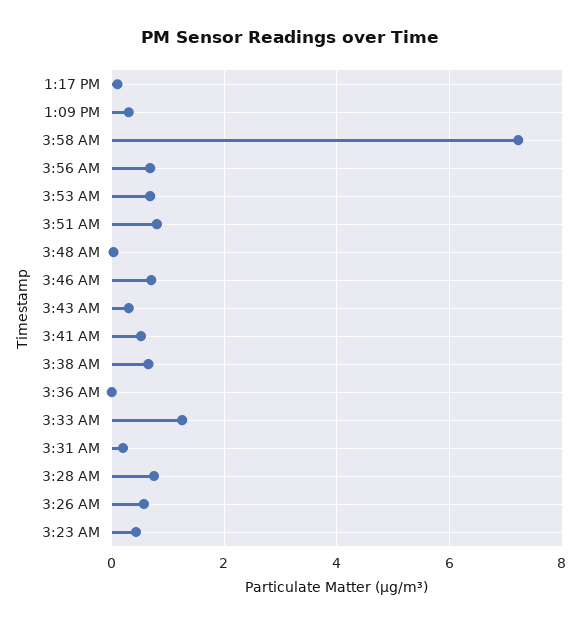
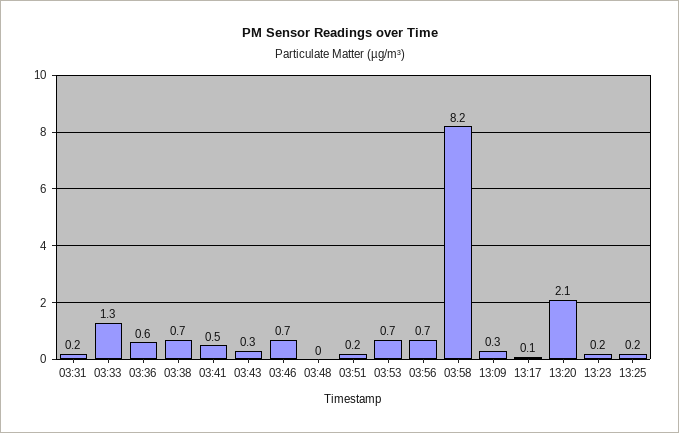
3:58 AM: 7.2 -> 8.2
3:51 AM: 0.8 -> 0.2
3:36 AM: 0 -> 0.6
3:28 AM: 0.8 -> none
3:26 AM: 0.6 -> none
3:23 AM: 0.4 -> none
13:20: none -> 2.1
13:23: none -> 0.2
13:25: none -> 0.2

